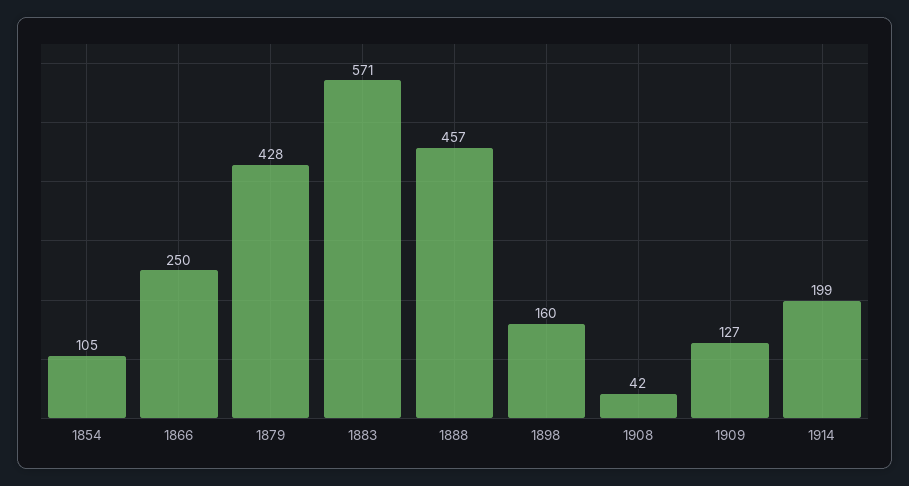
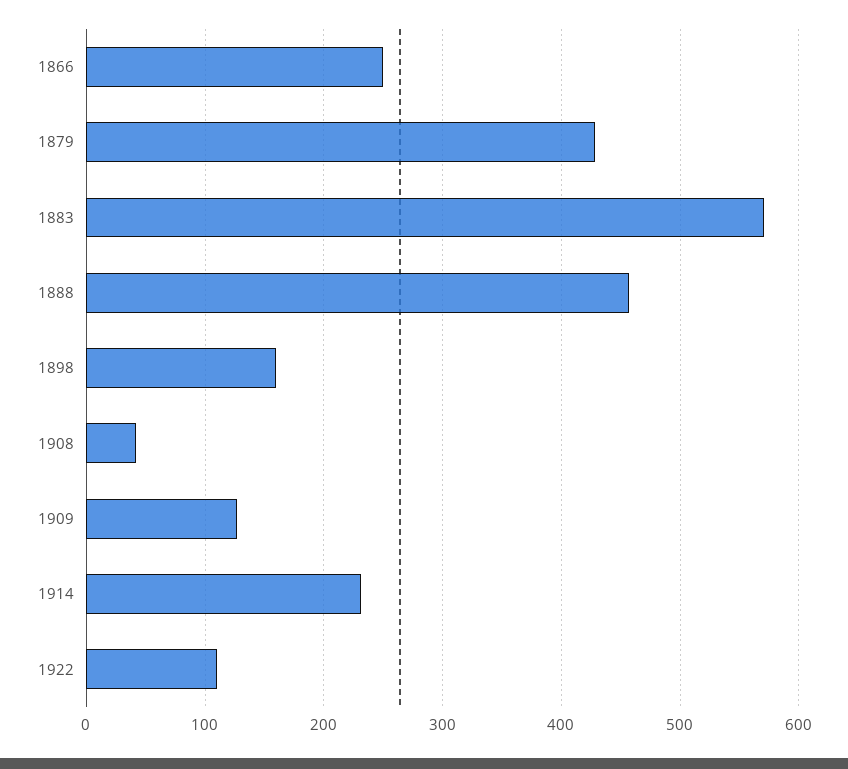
1854: 105 -> none
1914: 199 -> 230
1922: none -> 110

